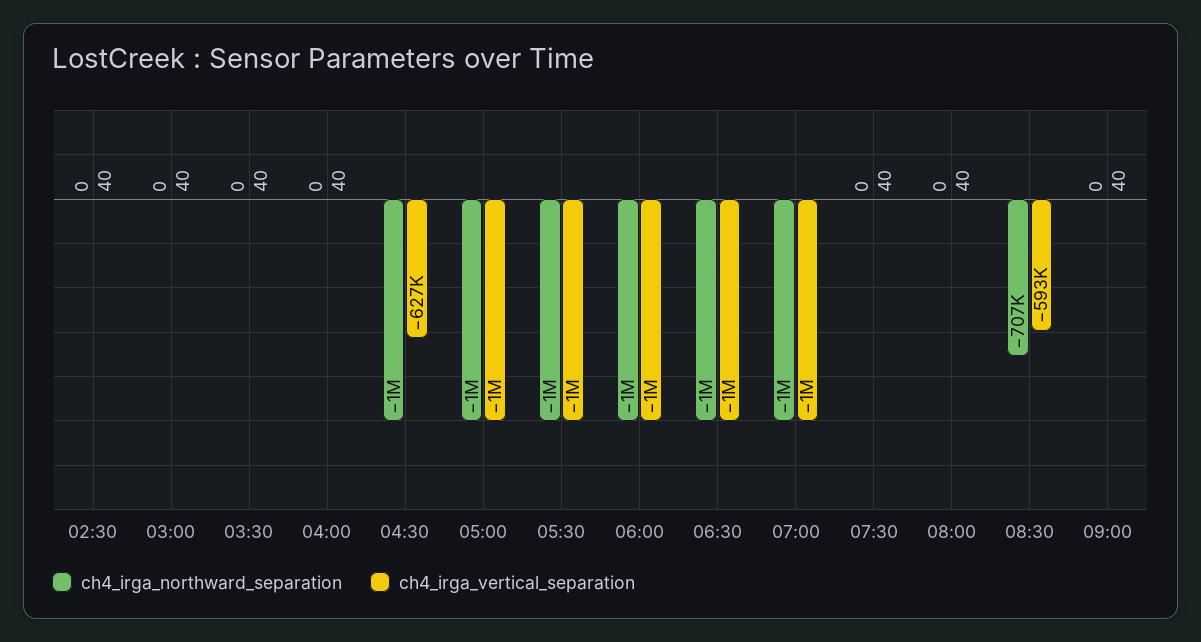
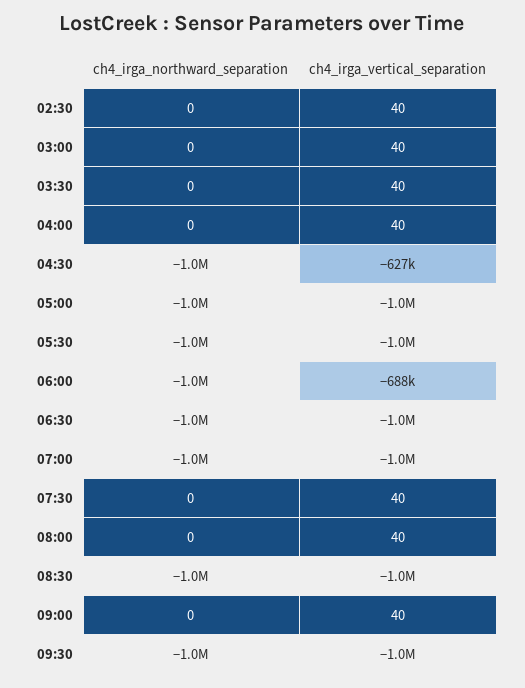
ch4_irga_vertical_separation, 06:00: -1000000 -> -688000
ch4_irga_northward_separation, 08:30: -707000 -> -1000000
ch4_irga_vertical_separation, 08:30: -593000 -> -1000000
ch4_irga_northward_separation, 09:30: none -> -1000000
ch4_irga_vertical_separation, 09:30: none -> -1000000

